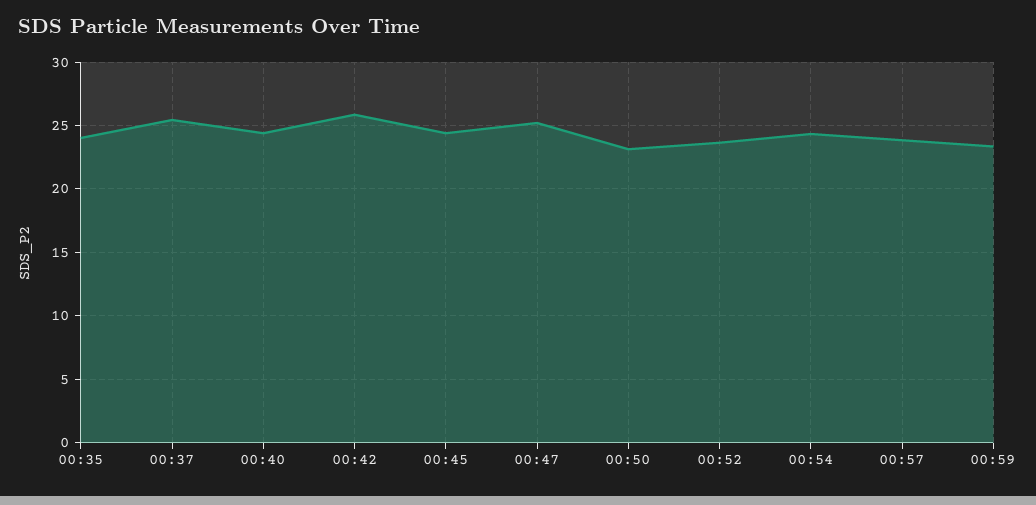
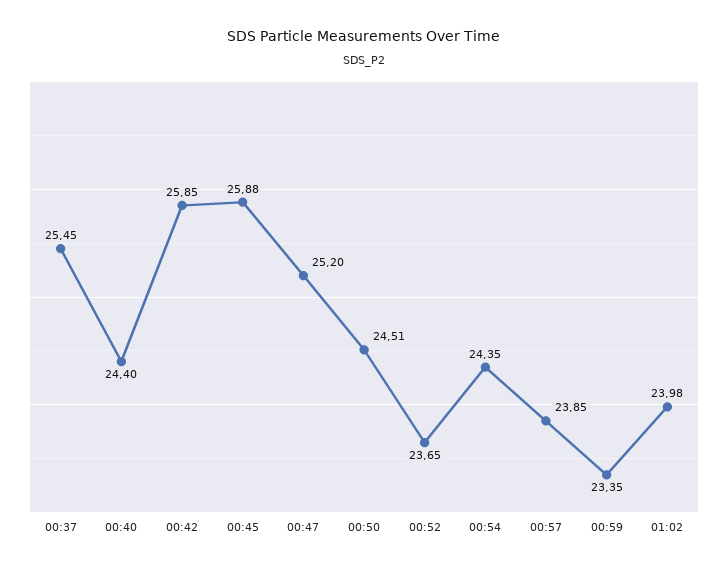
00:35: 24 -> none
00:45: 24.5 -> 25.88
00:50: 23 -> 24.51
01:02: none -> 23.98

